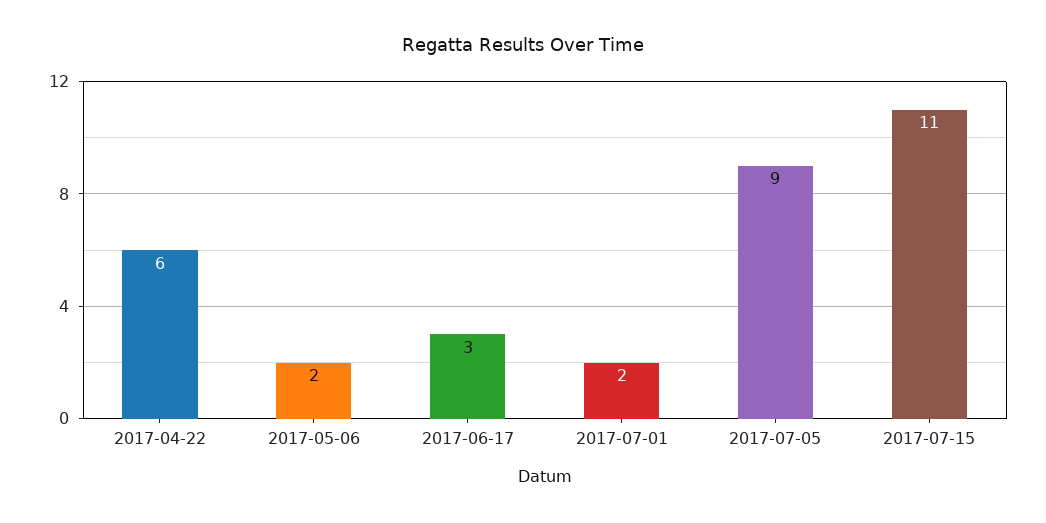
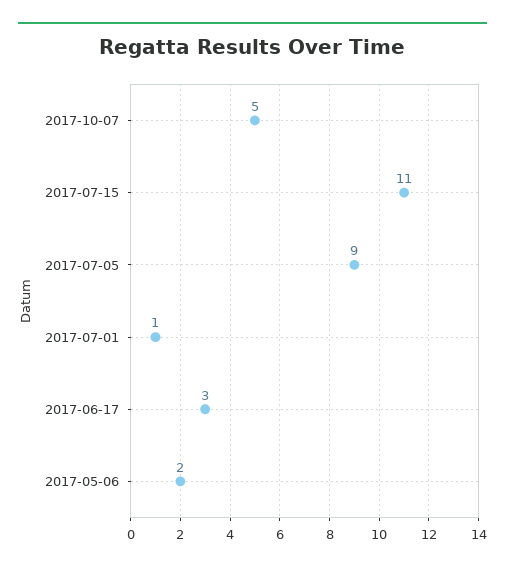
2017-04-22: 6 -> none
2017-07-01: 2 -> 1
2017-10-07: none -> 5

